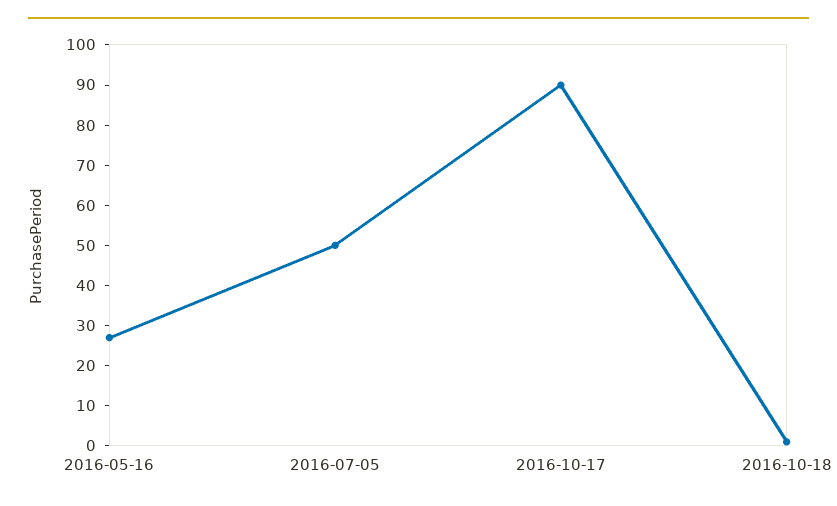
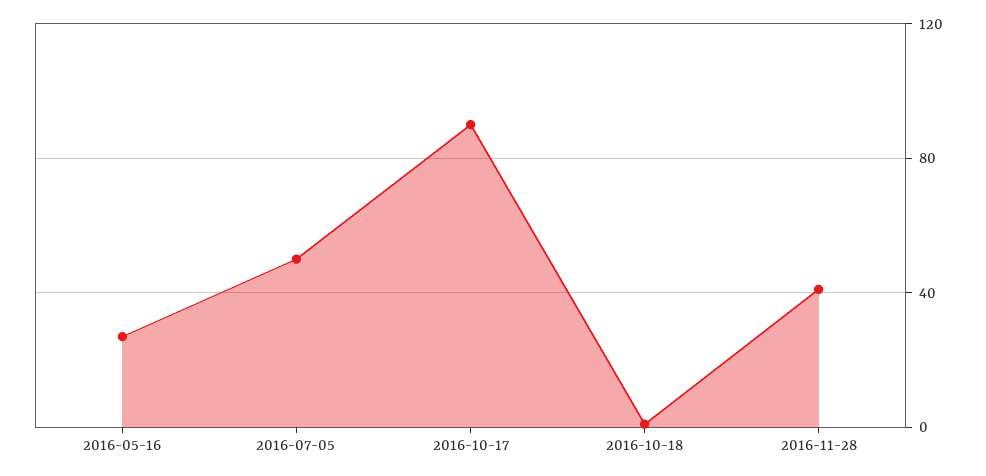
2016-11-28: none -> 40

